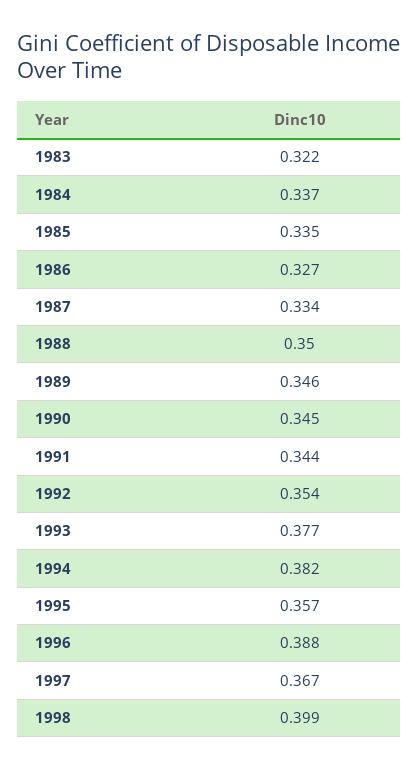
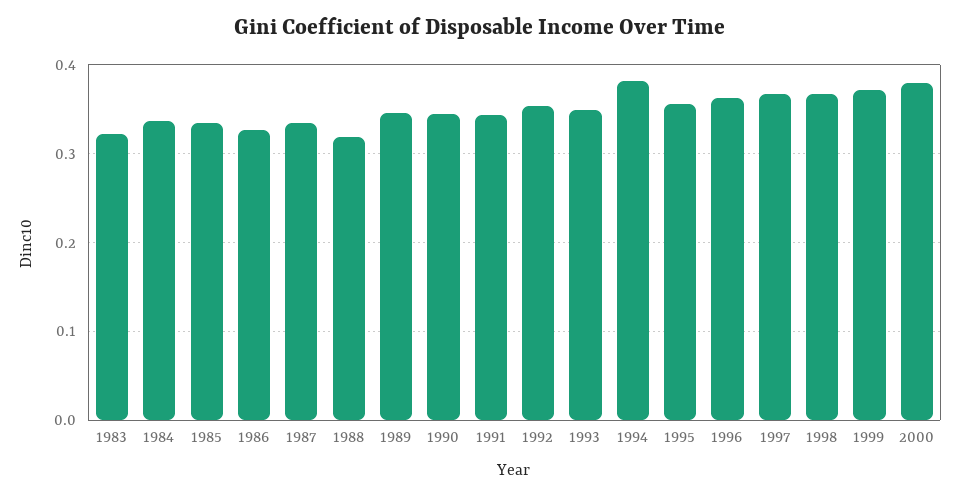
1988: 0.35 -> 0.32
1993: 0.377 -> 0.35
1996: 0.388 -> 0.36
1998: 0.399 -> 0.37
1999: none -> 0.37
2000: none -> 0.38

